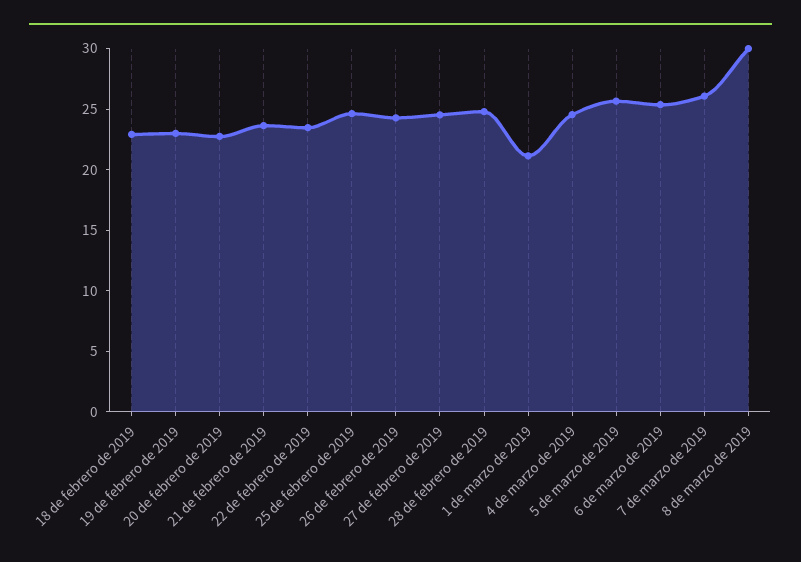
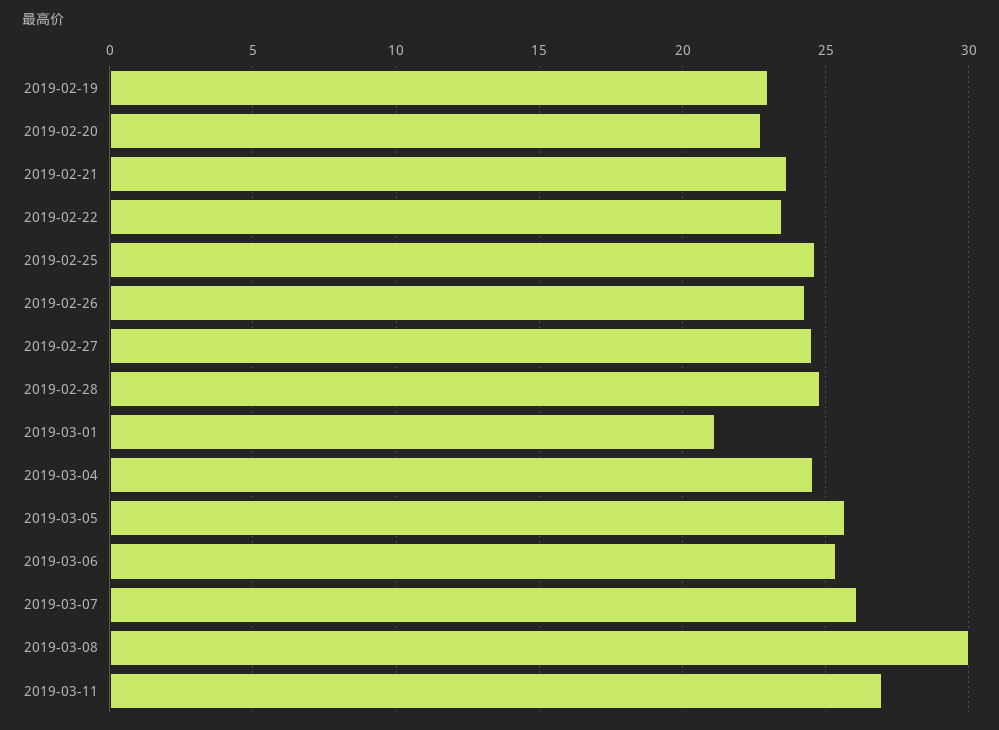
18 de febrero de 2019: 23 -> none
2019-03-11: none -> 27

